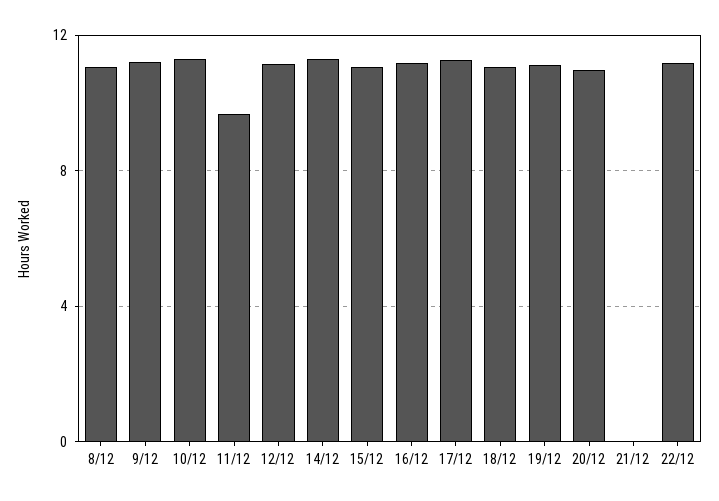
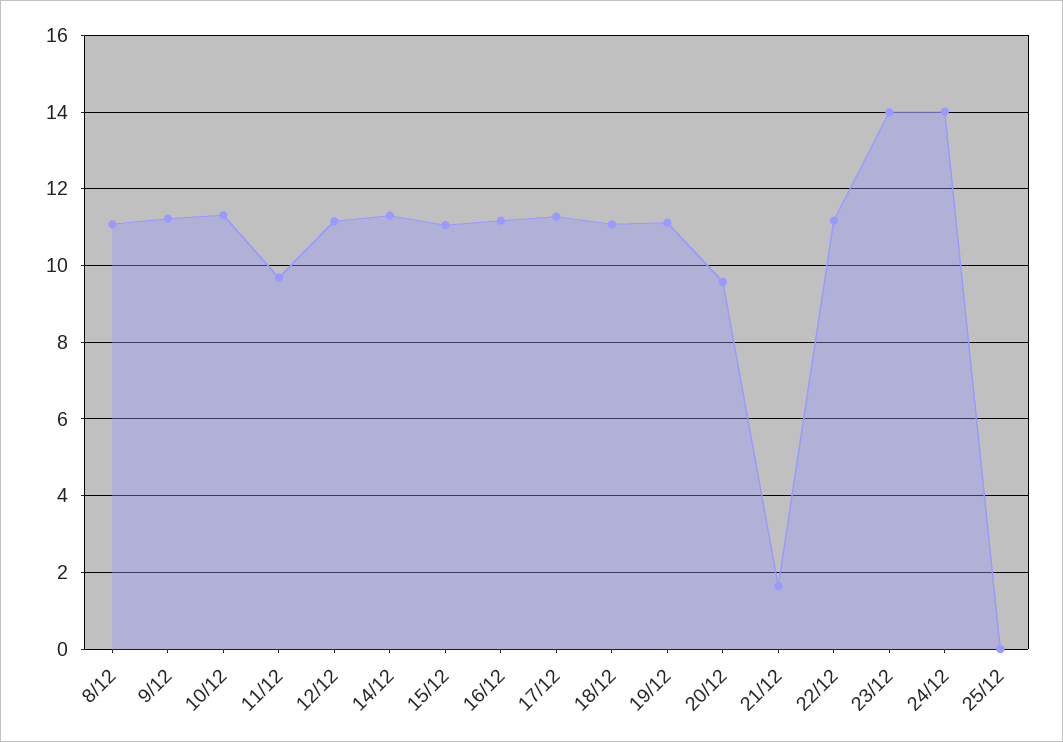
20/12: 11 -> 9.6
21/12: 0 -> 1.6
23/12: none -> 14
24/12: none -> 14
25/12: none -> 0

